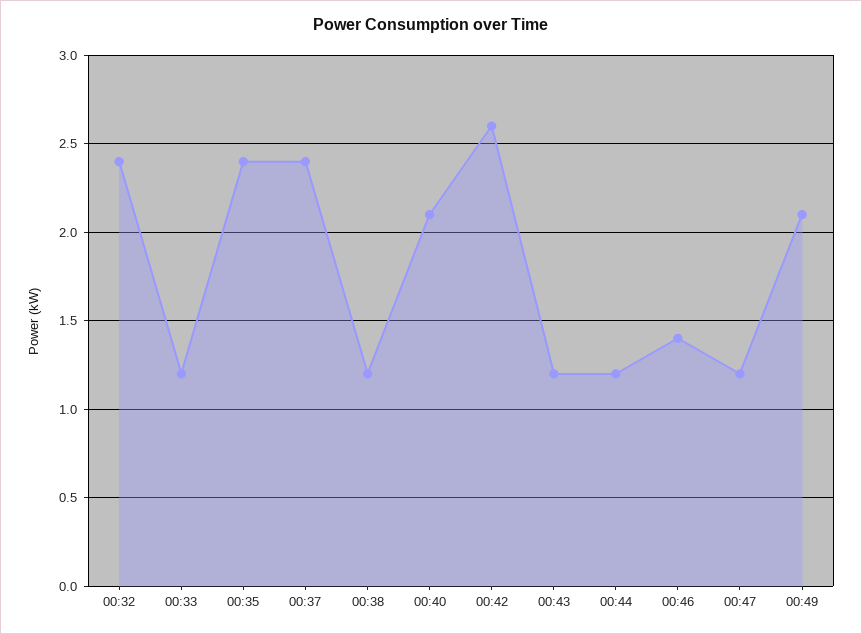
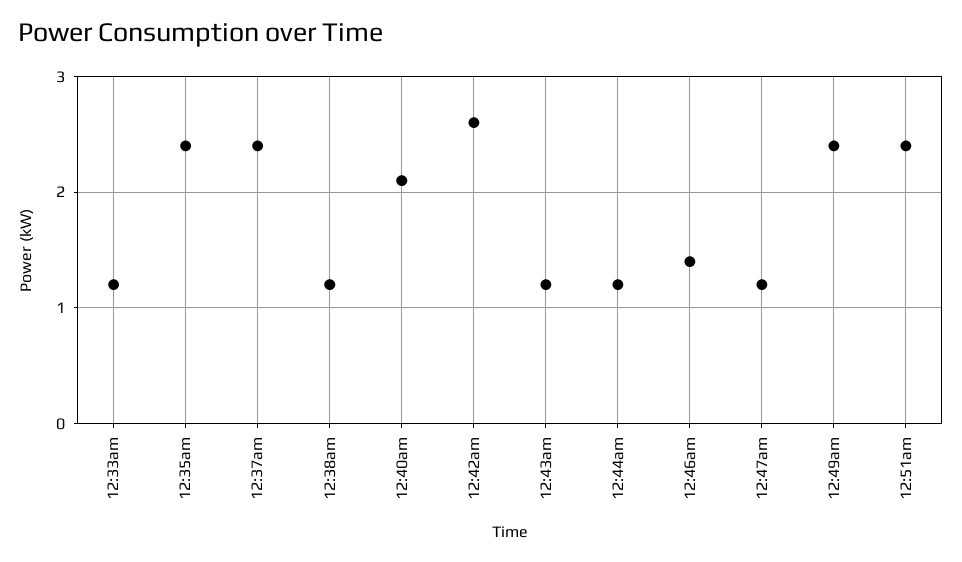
00:32: 2.4 -> none
00:49: 2.1 -> 2.4
12:51am: none -> 2.4

